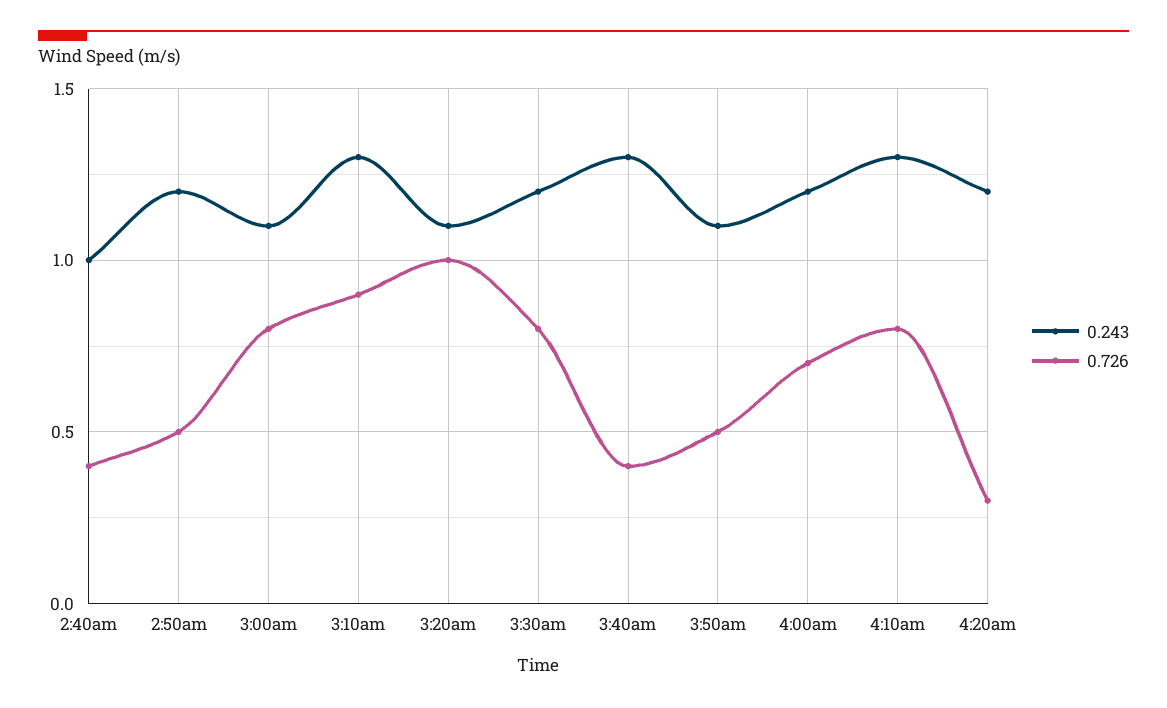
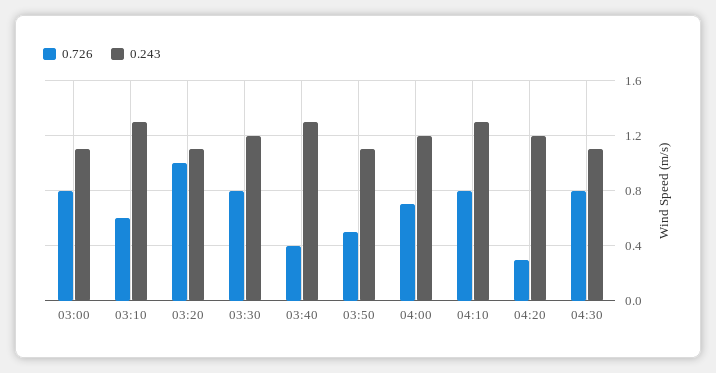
0.243, 2:40am: 1 -> none
0.726, 2:40am: 0.4 -> none
0.243, 2:50am: 1.2 -> none
0.726, 2:50am: 0.5 -> none
0.726, 3:10am: 0.9 -> 0.6
0.726, 04:30: none -> 0.8
0.243, 04:30: none -> 1.1

